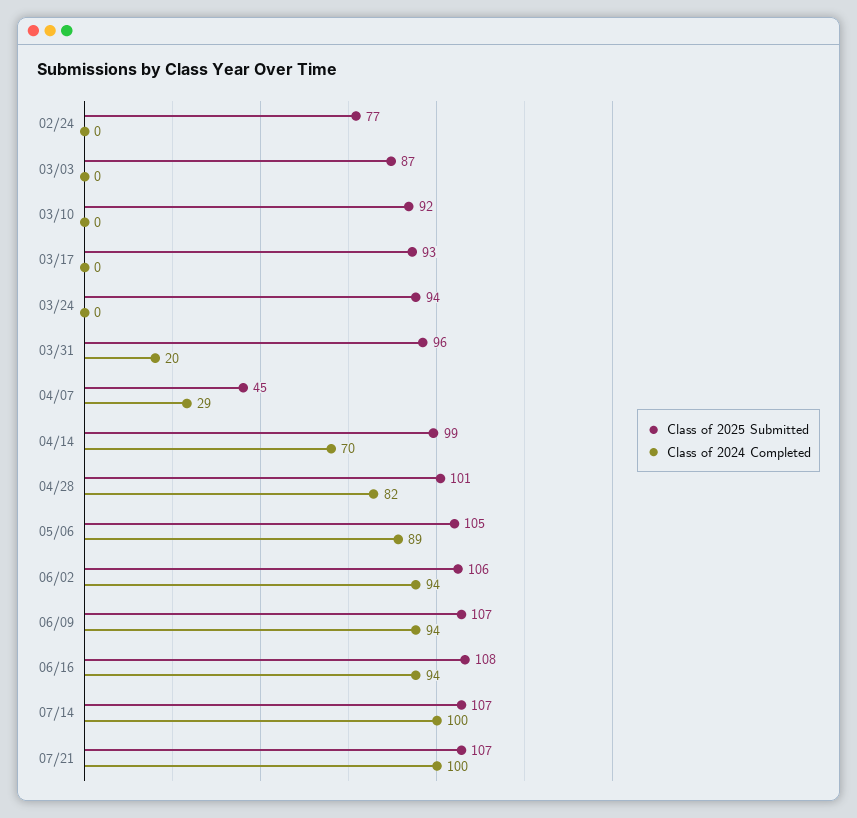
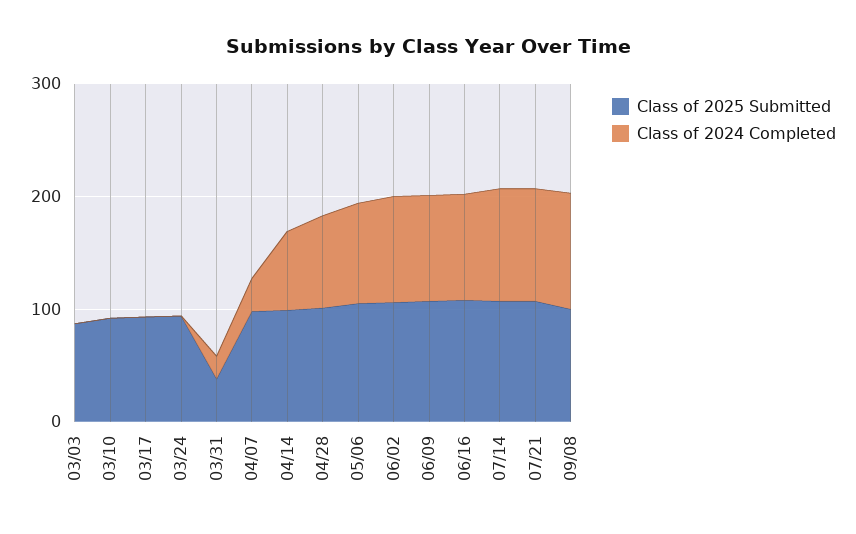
Class of 2025 Submitted, 02/24: 77 -> none
Class of 2024 Completed, 02/24: 0 -> none
Class of 2025 Submitted, 03/31: 96 -> 40
Class of 2025 Submitted, 04/07: 45 -> 100
Class of 2025 Submitted, 09/08: none -> 100
Class of 2024 Completed, 09/08: none -> 100

